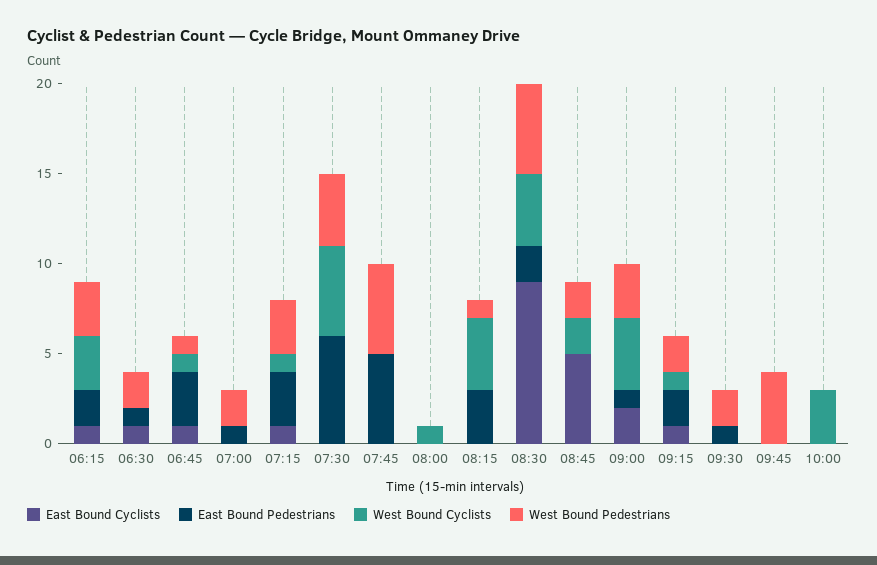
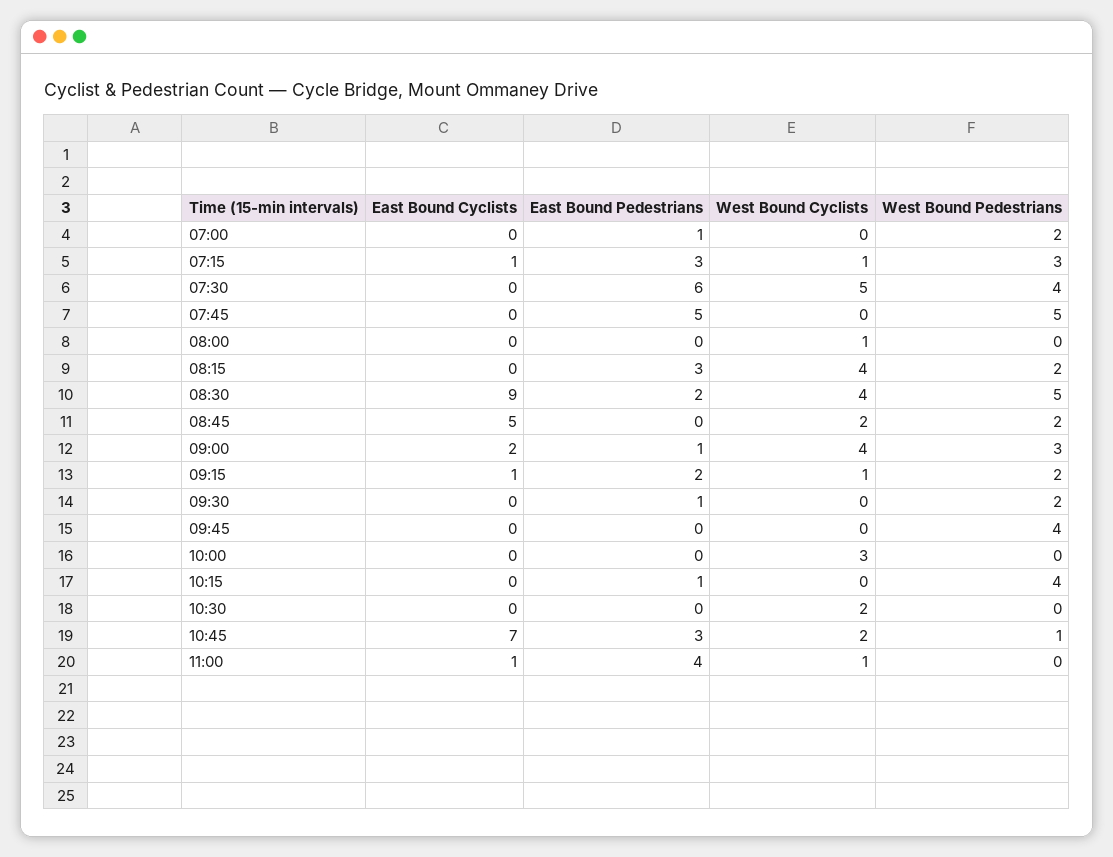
East Bound Cyclists, 06:15: 1 -> none
East Bound Pedestrians, 06:15: 2 -> none
West Bound Cyclists, 06:15: 3 -> none
West Bound Pedestrians, 06:15: 3 -> none
East Bound Cyclists, 06:30: 1 -> none
East Bound Pedestrians, 06:30: 1 -> none
West Bound Cyclists, 06:30: 0 -> none
West Bound Pedestrians, 06:30: 2 -> none
East Bound Cyclists, 06:45: 1 -> none
East Bound Pedestrians, 06:45: 3 -> none
West Bound Cyclists, 06:45: 1 -> none
West Bound Pedestrians, 06:45: 1 -> none
West Bound Pedestrians, 08:15: 1 -> 2
East Bound Cyclists, 10:15: none -> 0
East Bound Pedestrians, 10:15: none -> 1
West Bound Cyclists, 10:15: none -> 0
West Bound Pedestrians, 10:15: none -> 4
East Bound Cyclists, 10:30: none -> 0
East Bound Pedestrians, 10:30: none -> 0
West Bound Cyclists, 10:30: none -> 2
West Bound Pedestrians, 10:30: none -> 0
East Bound Cyclists, 10:45: none -> 7
East Bound Pedestrians, 10:45: none -> 3
West Bound Cyclists, 10:45: none -> 2
West Bound Pedestrians, 10:45: none -> 1
East Bound Cyclists, 11:00: none -> 1
East Bound Pedestrians, 11:00: none -> 4
West Bound Cyclists, 11:00: none -> 1
West Bound Pedestrians, 11:00: none -> 0

